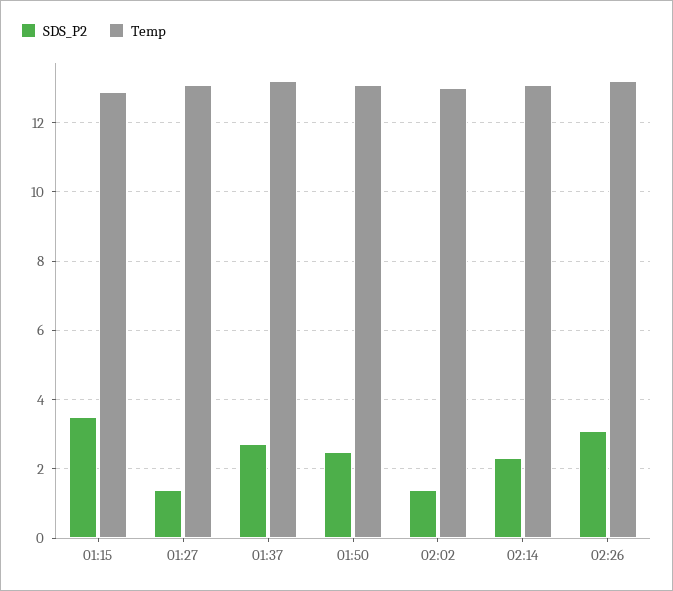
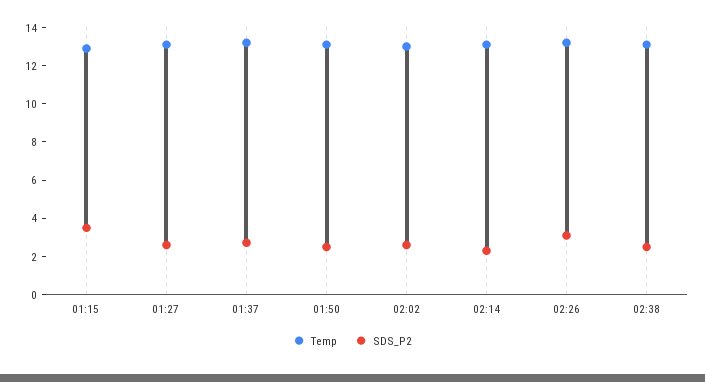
SDS_P2, 01:27: 1.4 -> 2.5
SDS_P2, 02:02: 1.4 -> 2.5
Temp, 02:38: none -> 13
SDS_P2, 02:38: none -> 2.5

